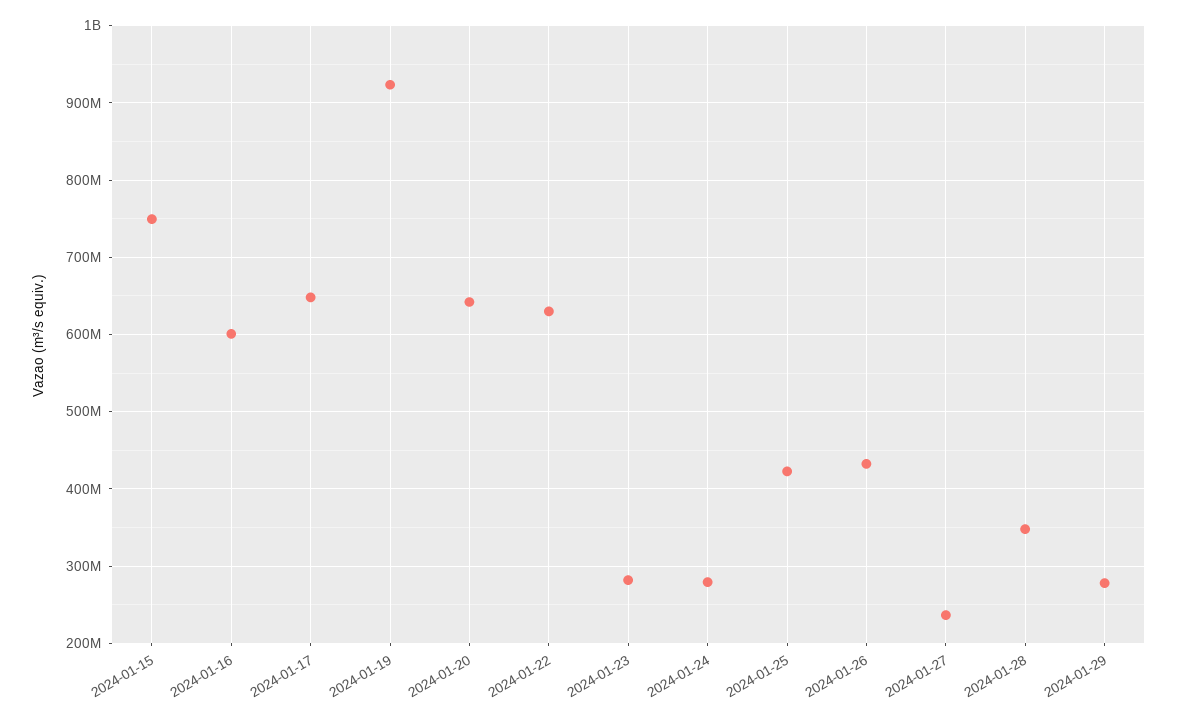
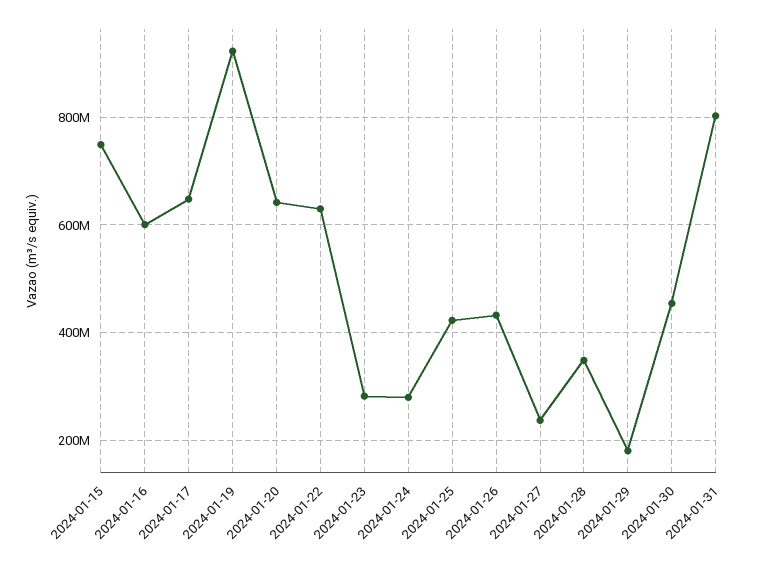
2024-01-29: 280000000 -> 180000000
2024-01-30: none -> 460000000
2024-01-31: none -> 800000000

